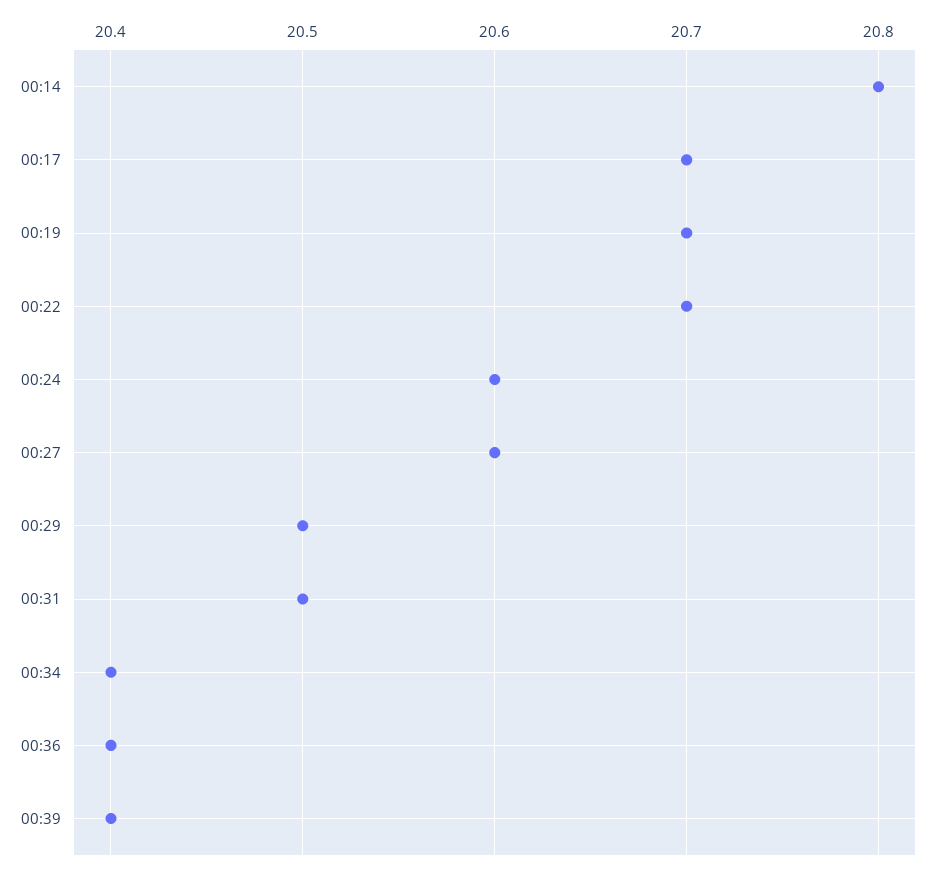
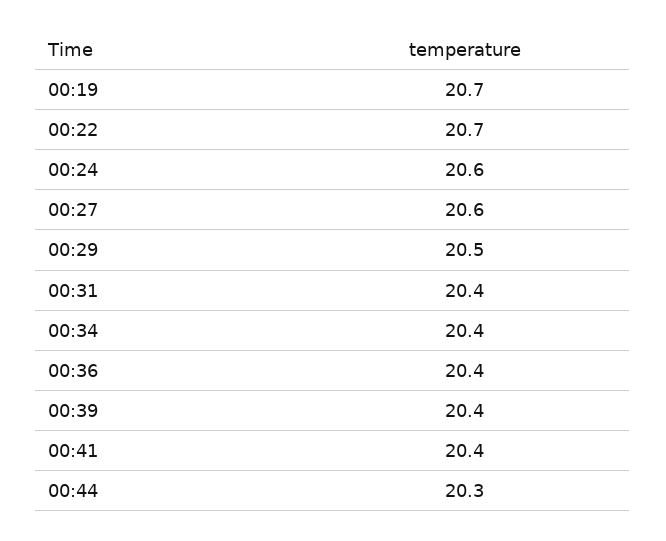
00:14: 20.8 -> none
00:17: 20.7 -> none
00:31: 20.5 -> 20.4
00:41: none -> 20.4
00:44: none -> 20.3

